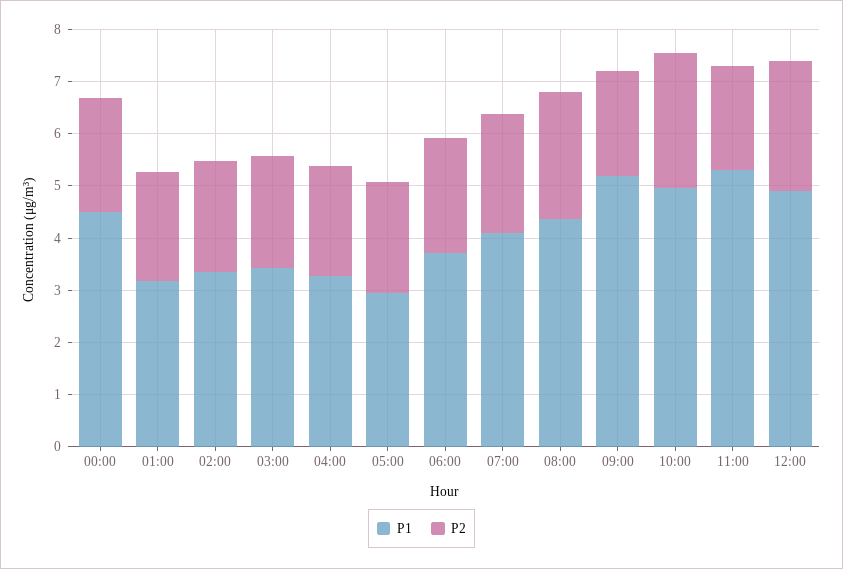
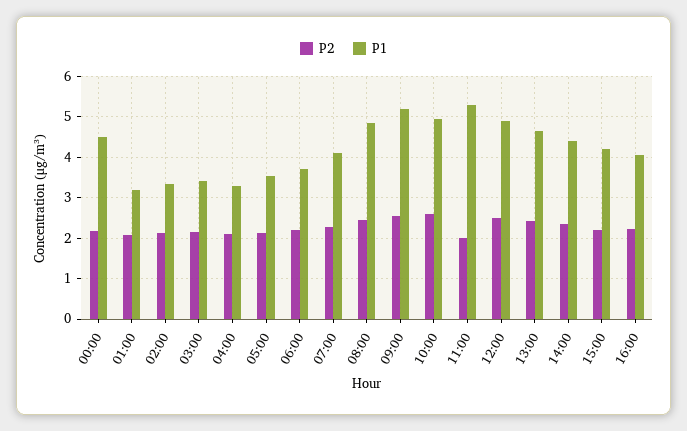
P1, 05:00: 3 -> 3.6
P1, 08:00: 4.4 -> 4.8
P2, 09:00: 2 -> 2.6
P2, 13:00: none -> 2.4
P1, 13:00: none -> 4.6
P2, 14:00: none -> 2.4
P1, 14:00: none -> 4.4
P2, 15:00: none -> 2.2
P1, 15:00: none -> 4.2
P2, 16:00: none -> 2.2
P1, 16:00: none -> 4

